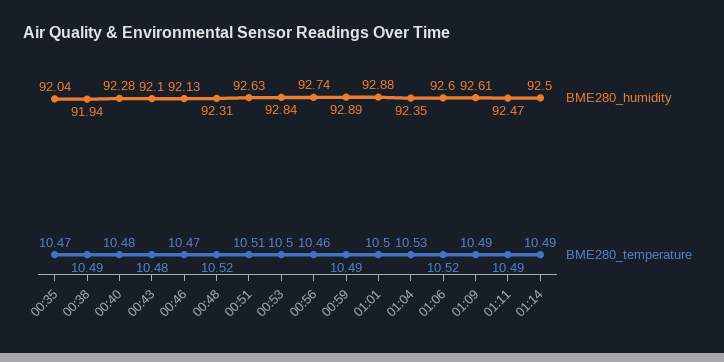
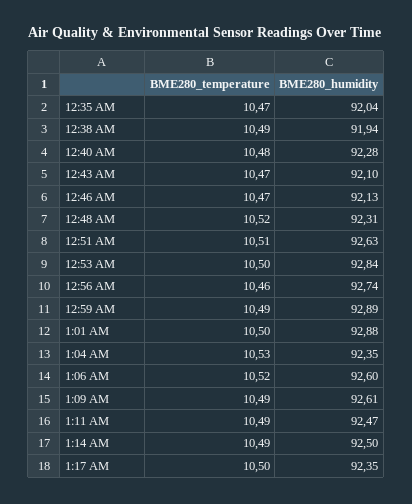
BME280_temperature, 00:43: 10.48 -> 10.47
BME280_temperature, 1:17 AM: none -> 10.5
BME280_humidity, 1:17 AM: none -> 92.35

